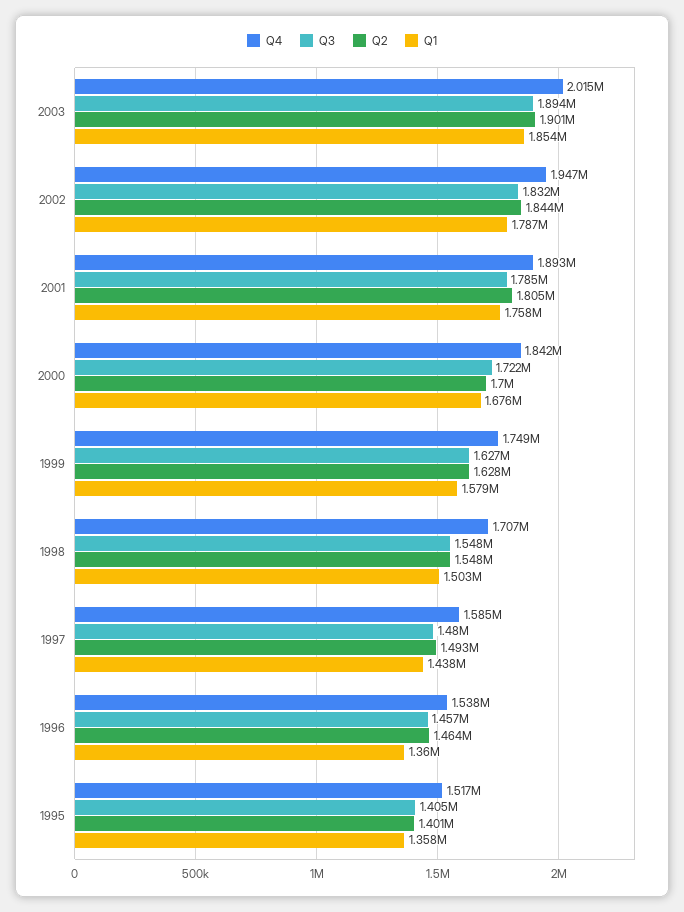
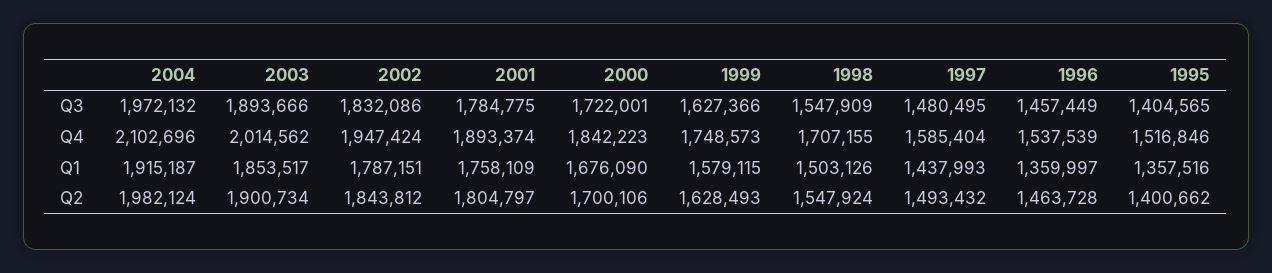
Q3, 2004: none -> 1972132
Q4, 2004: none -> 2102696
Q1, 2004: none -> 1915187
Q2, 2004: none -> 1982124

